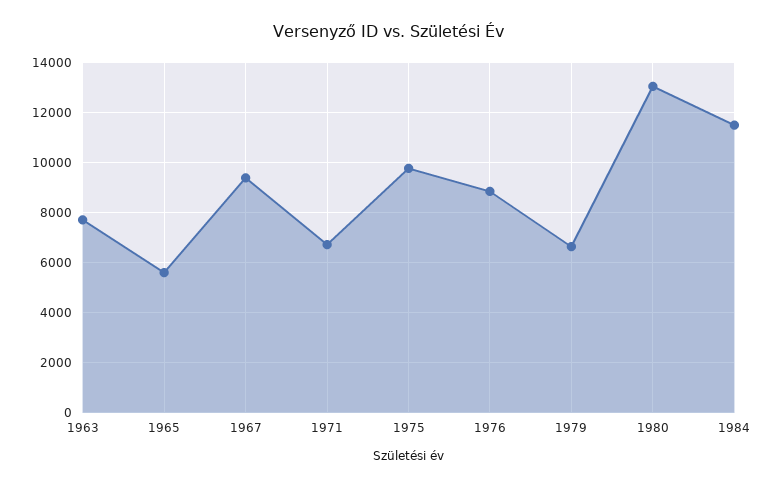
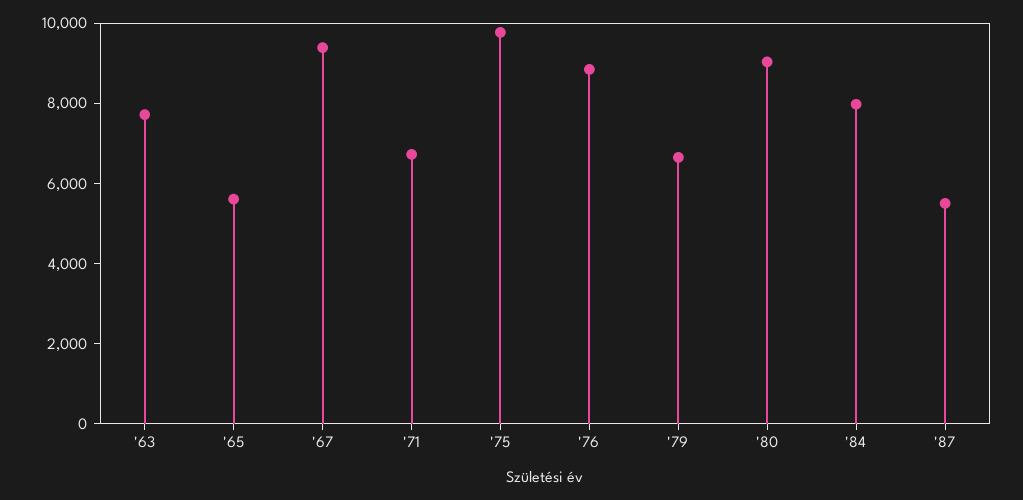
1980: 13000 -> 9000
1984: 11500 -> 8000
'87: none -> 5500

